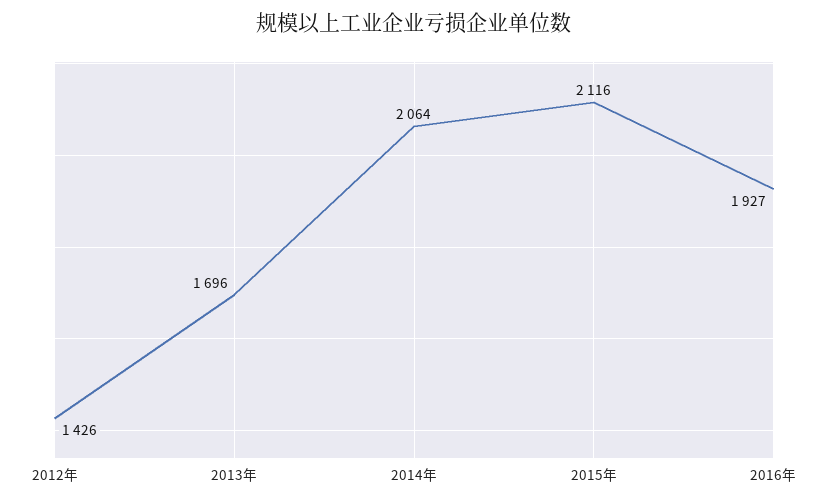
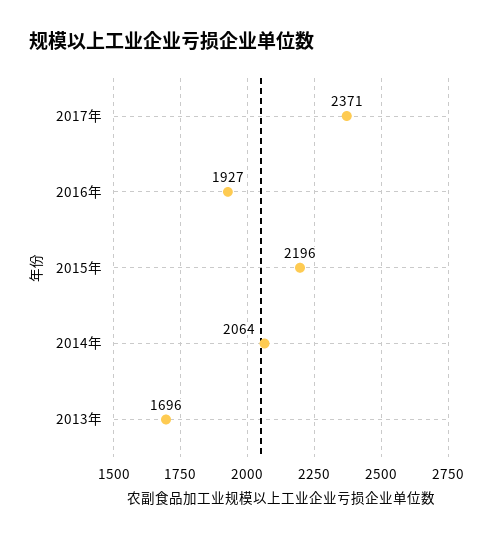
2012年: 1426 -> none
2015年: 2116 -> 2196
2017年: none -> 2371

